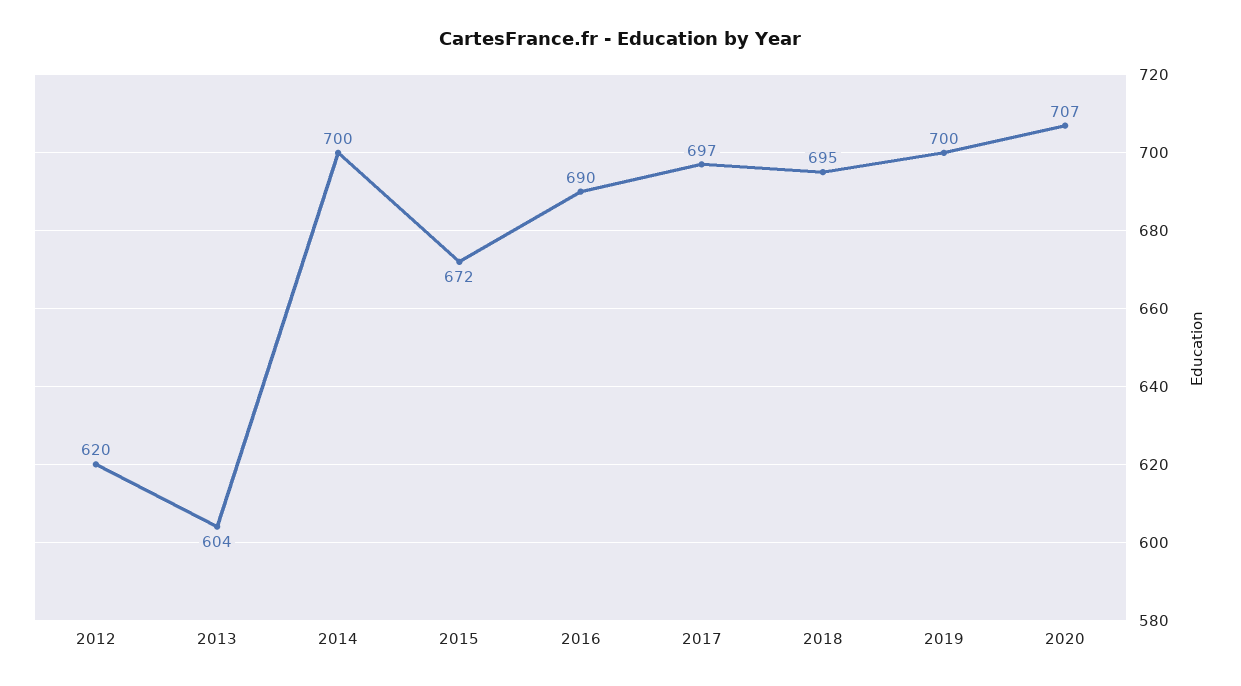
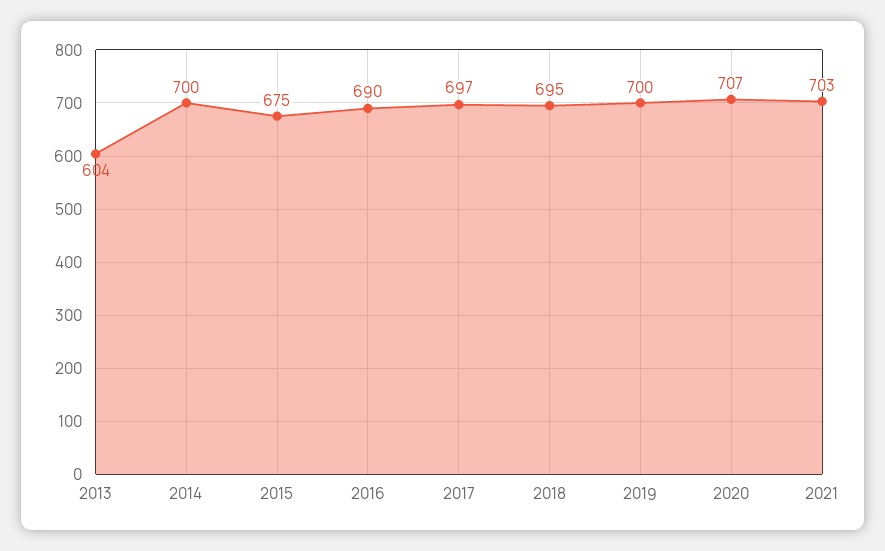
2012: 620 -> none
2015: 672 -> 675
2021: none -> 703

